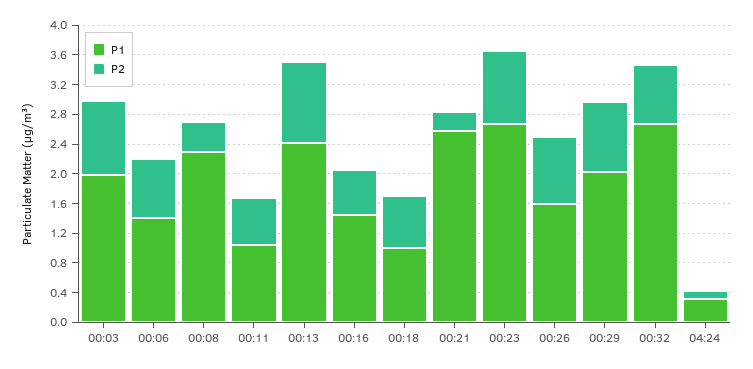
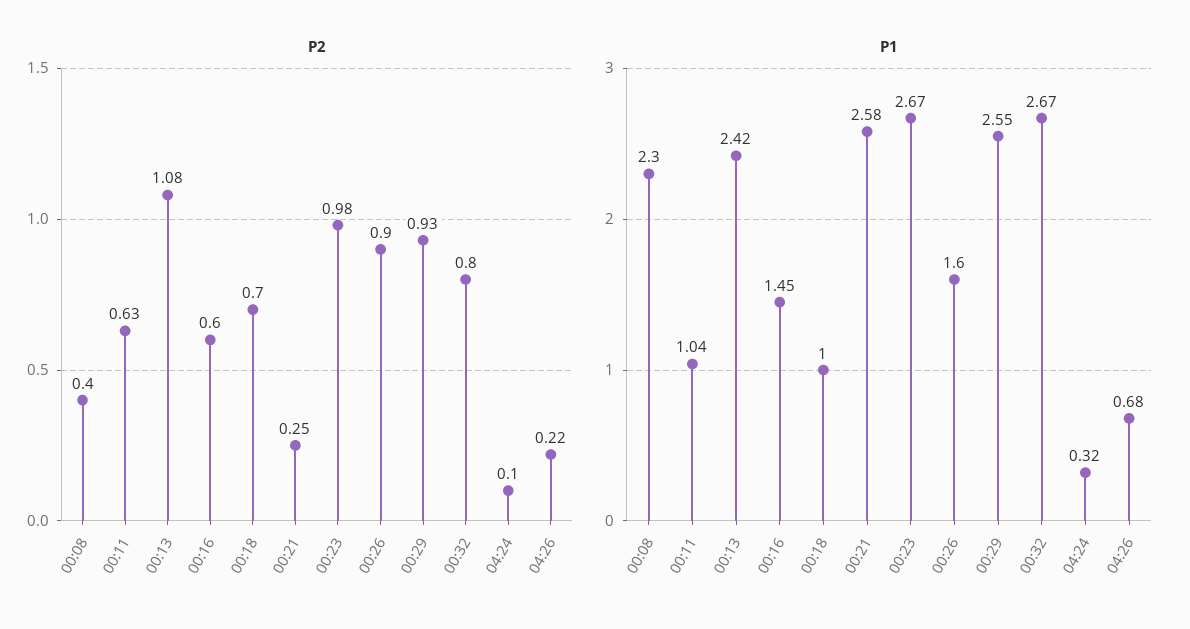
P1, 00:03: 2 -> none
P2, 00:03: 1 -> none
P1, 00:06: 1.4 -> none
P2, 00:06: 0.8 -> none
P1, 00:29: 2 -> 2.55
P2, 04:26: none -> 0.22
P1, 04:26: none -> 0.68

